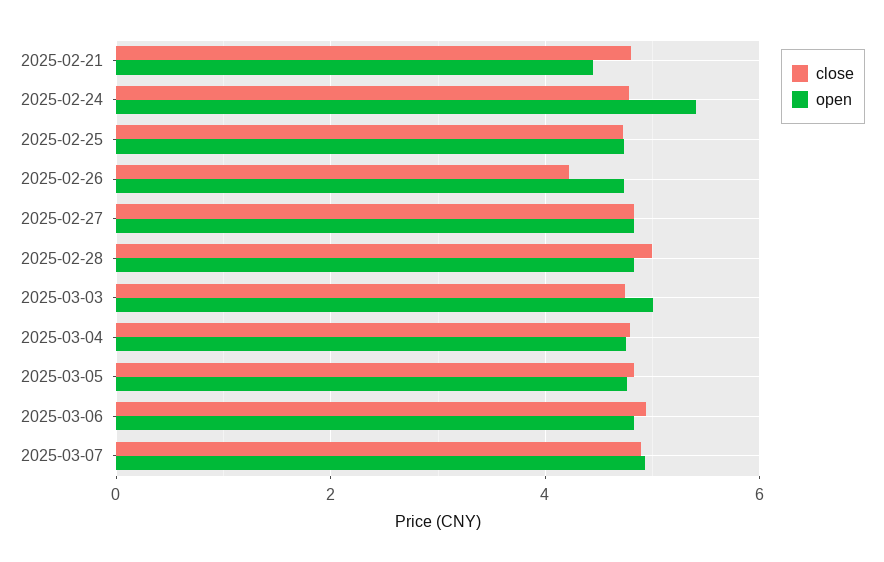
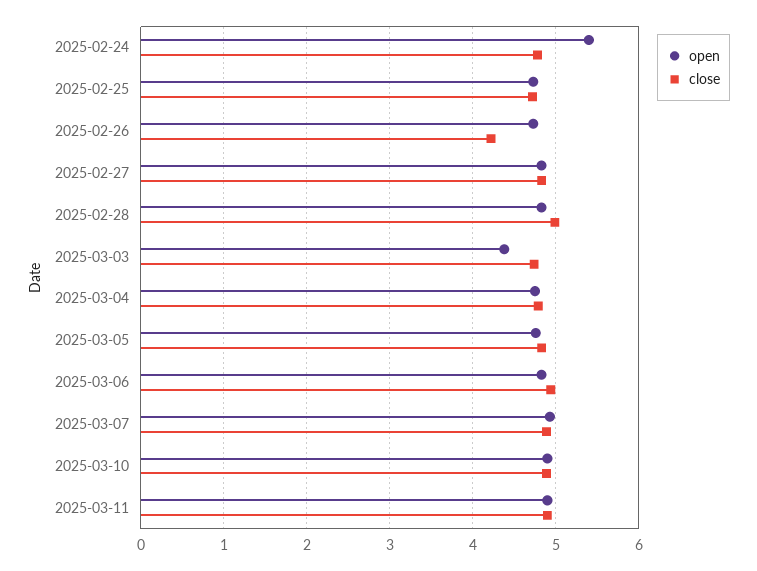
close, 2025-02-21: 4.8 -> none
open, 2025-02-21: 4.4 -> none
open, 2025-03-03: 5 -> 4.4
open, 2025-03-10: none -> 4.9
close, 2025-03-10: none -> 4.9
open, 2025-03-11: none -> 4.9
close, 2025-03-11: none -> 4.9

